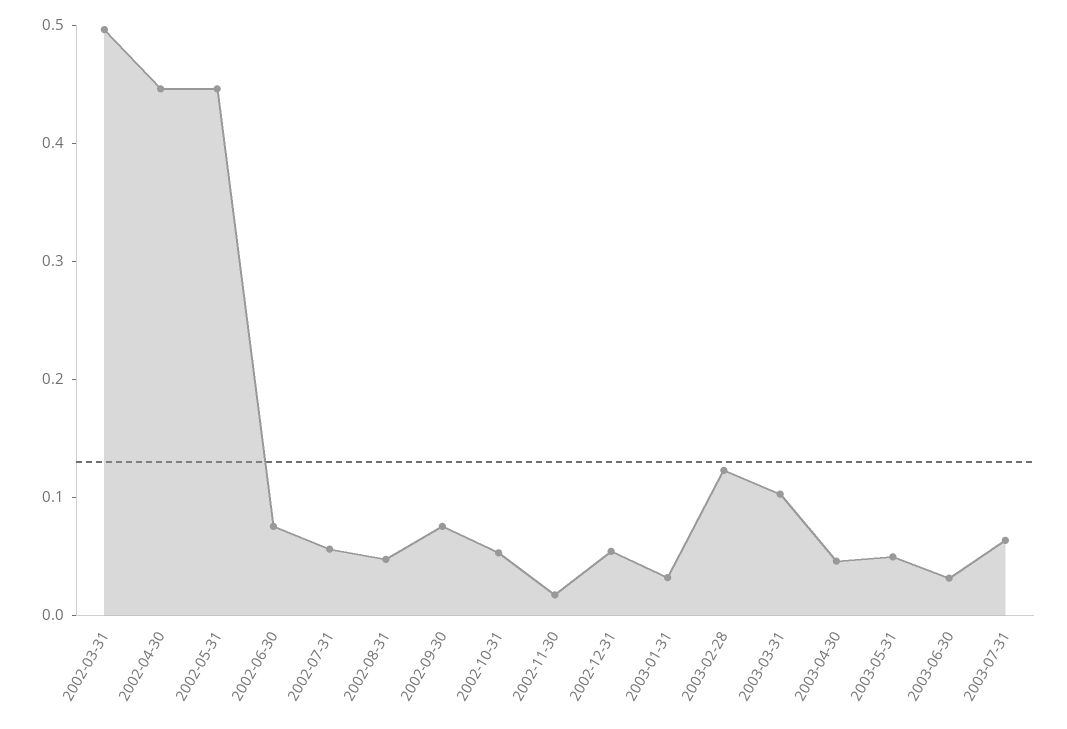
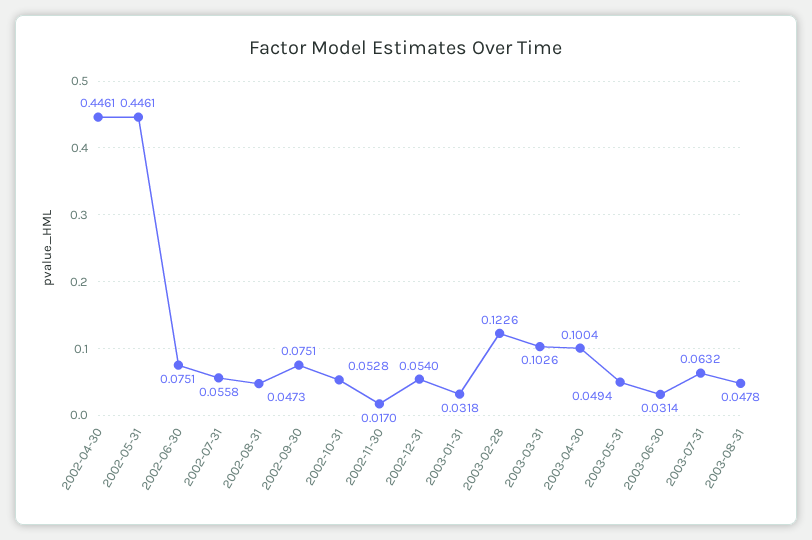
2002-03-31: 0.5 -> none
2003-04-30: 0.04 -> 0.1004
2003-08-31: none -> 0.0478

